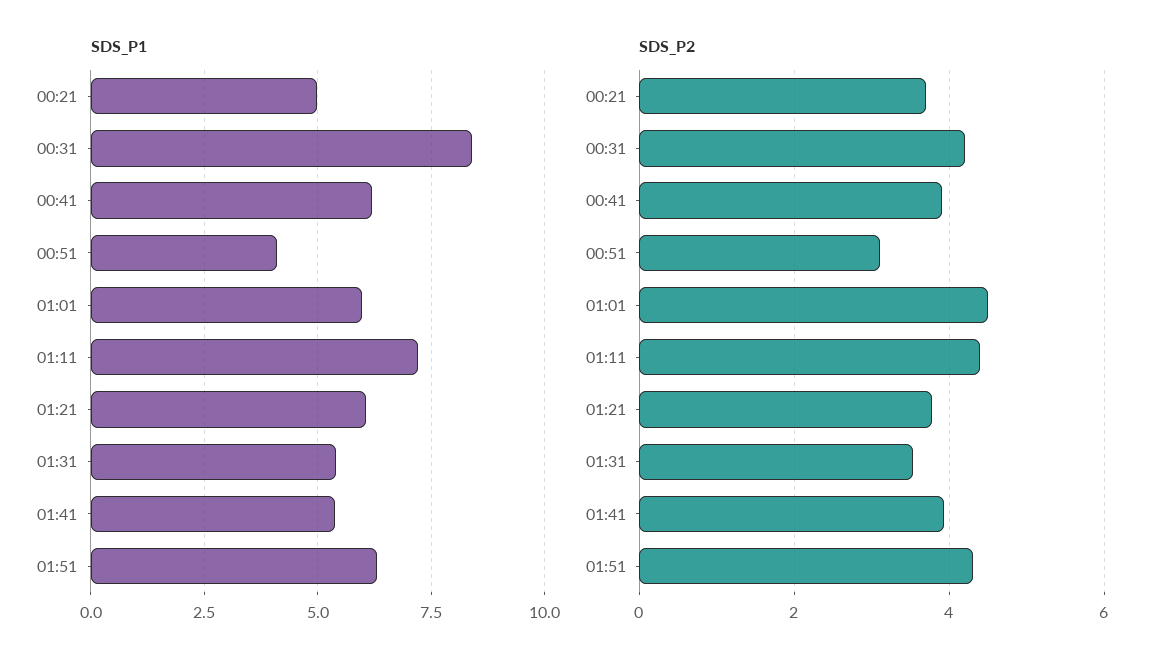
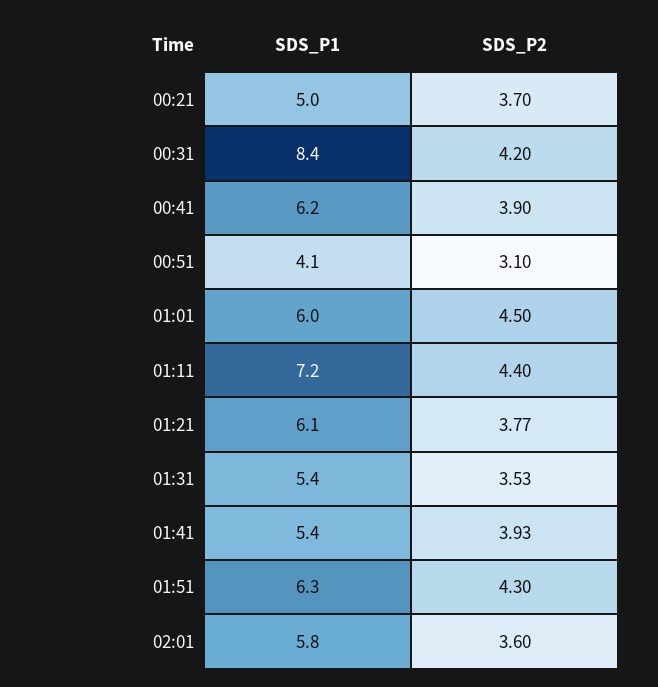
SDS_P1, 02:01: none -> 5.8
SDS_P2, 02:01: none -> 3.6

